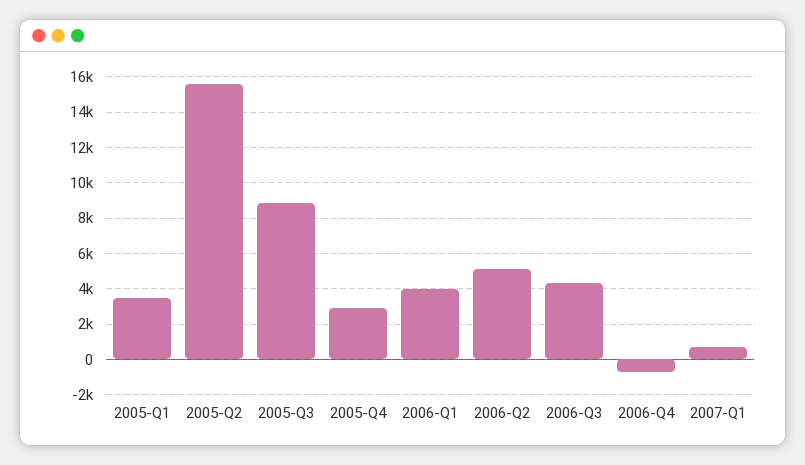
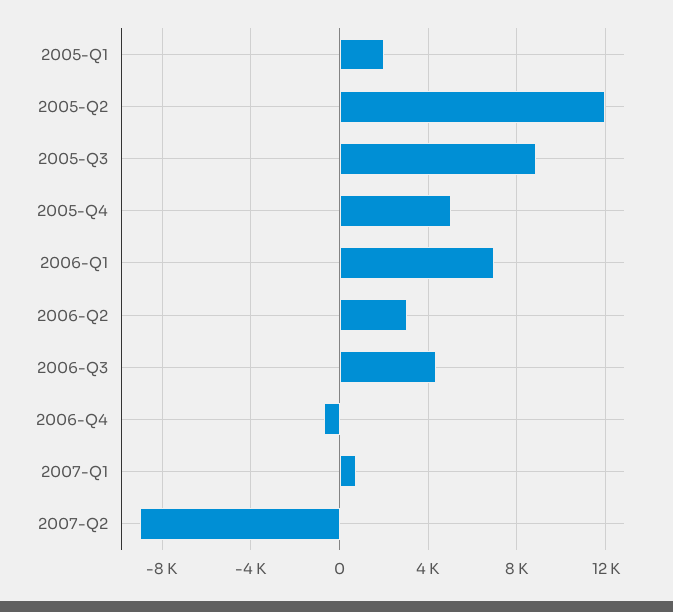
2005-Q1: 3500 -> 2000
2005-Q2: 15500 -> 12000
2005-Q4: 3000 -> 5000
2006-Q1: 4000 -> 7000
2006-Q2: 5000 -> 3000
2007-Q2: none -> -9000

